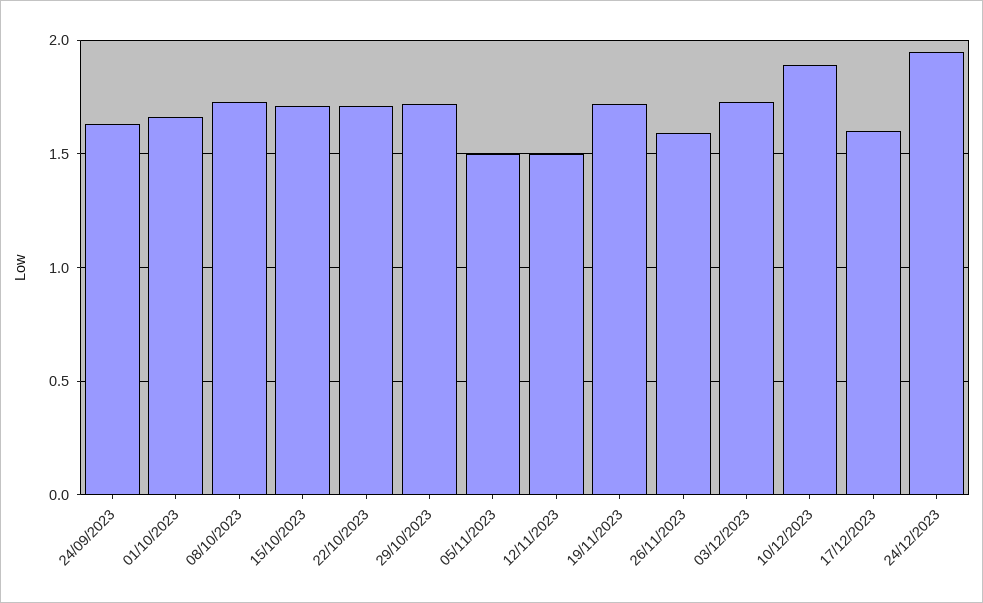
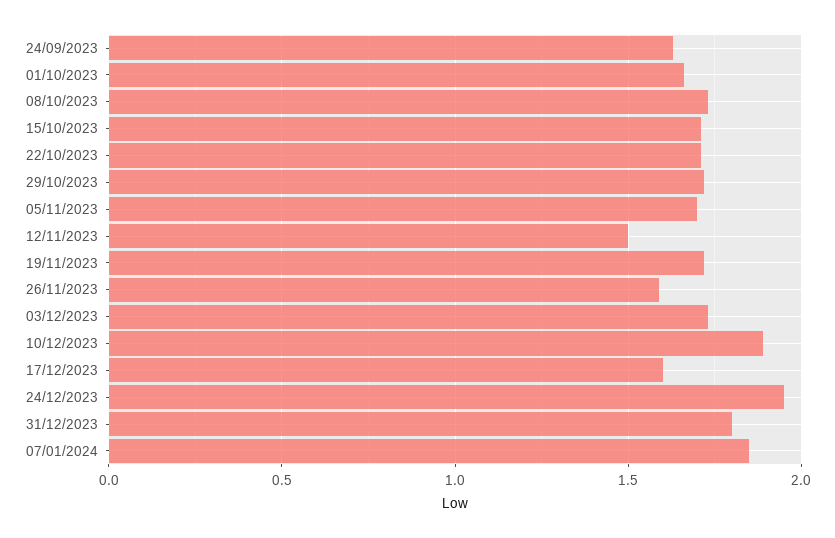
05/11/2023: 1.5 -> 1.7
31/12/2023: none -> 1.8
07/01/2024: none -> 1.85

